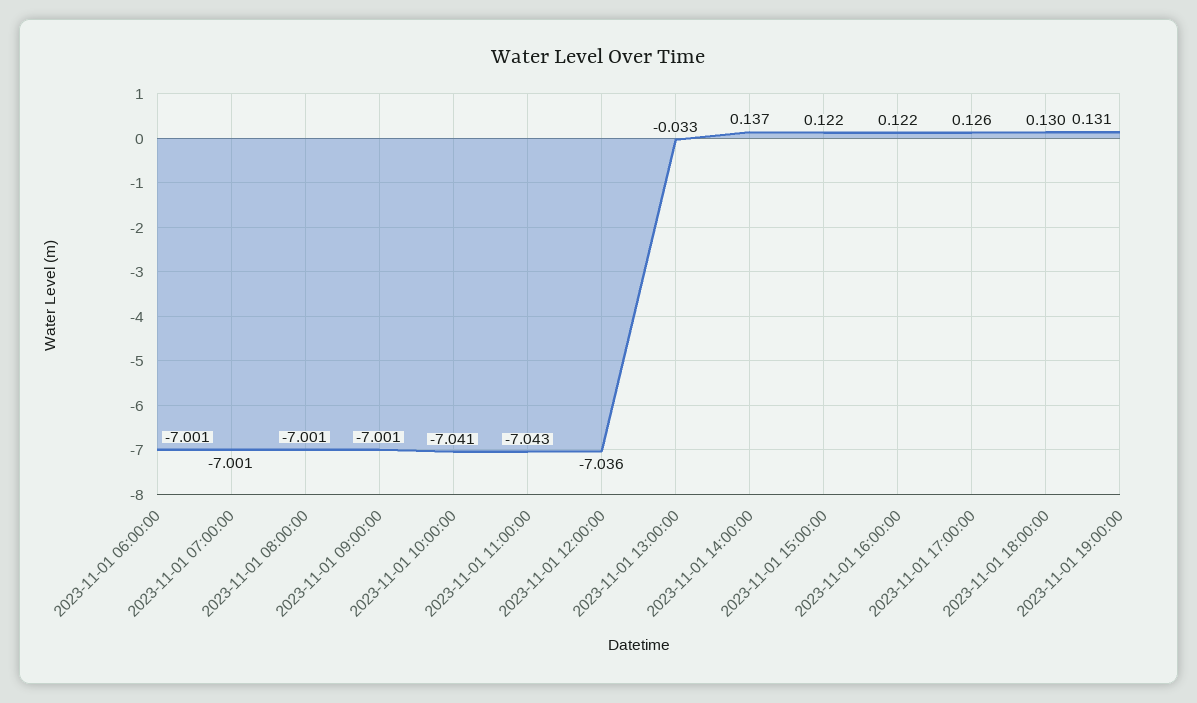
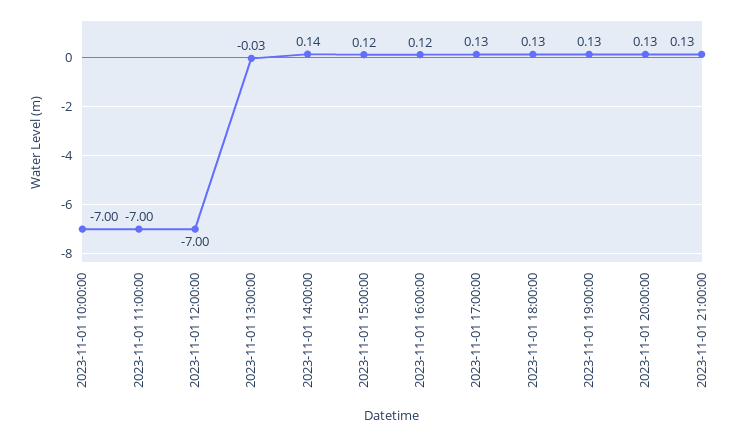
2023-11-01 06:00:00: -7.001 -> none
2023-11-01 07:00:00: -7.001 -> none
2023-11-01 08:00:00: -7.001 -> none
2023-11-01 09:00:00: -7.001 -> none
2023-11-01 10:00:00: -7.041 -> -7
2023-11-01 11:00:00: -7.043 -> -7
2023-11-01 12:00:00: -7.036 -> -7
2023-11-01 20:00:00: none -> 0.13
2023-11-01 21:00:00: none -> 0.13

